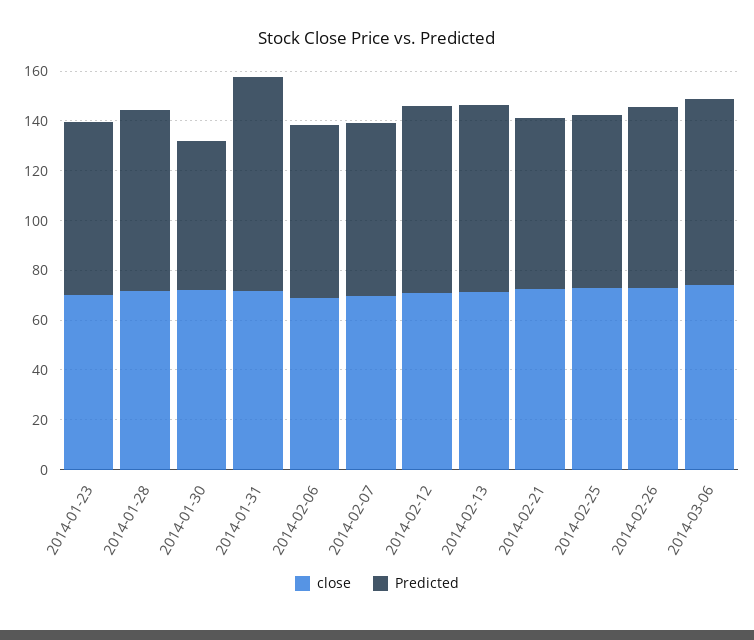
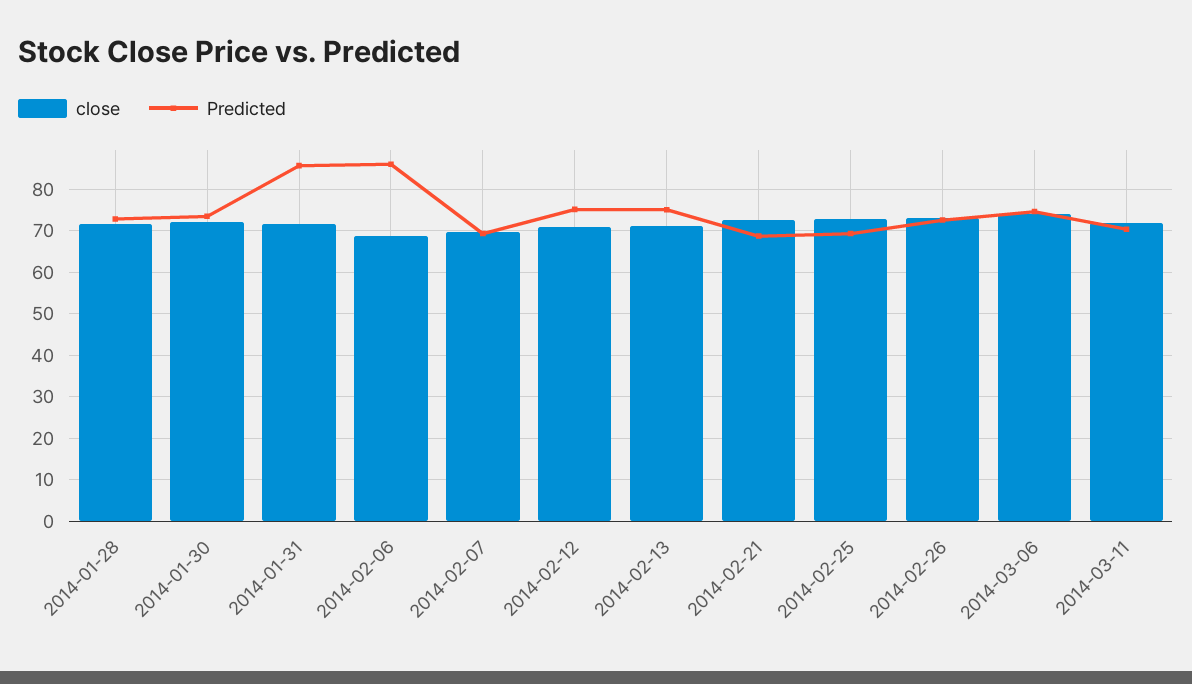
close, 2014-01-23: 70 -> none
Predicted, 2014-01-23: 70 -> none
Predicted, 2014-01-30: 60 -> 74
Predicted, 2014-02-06: 70 -> 86
close, 2014-03-11: none -> 72
Predicted, 2014-03-11: none -> 70

